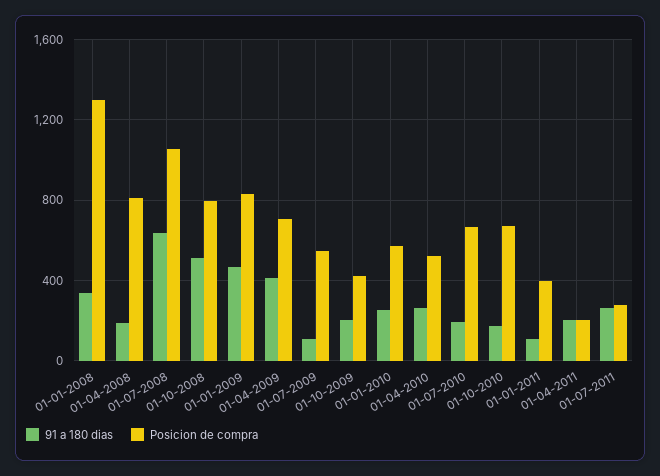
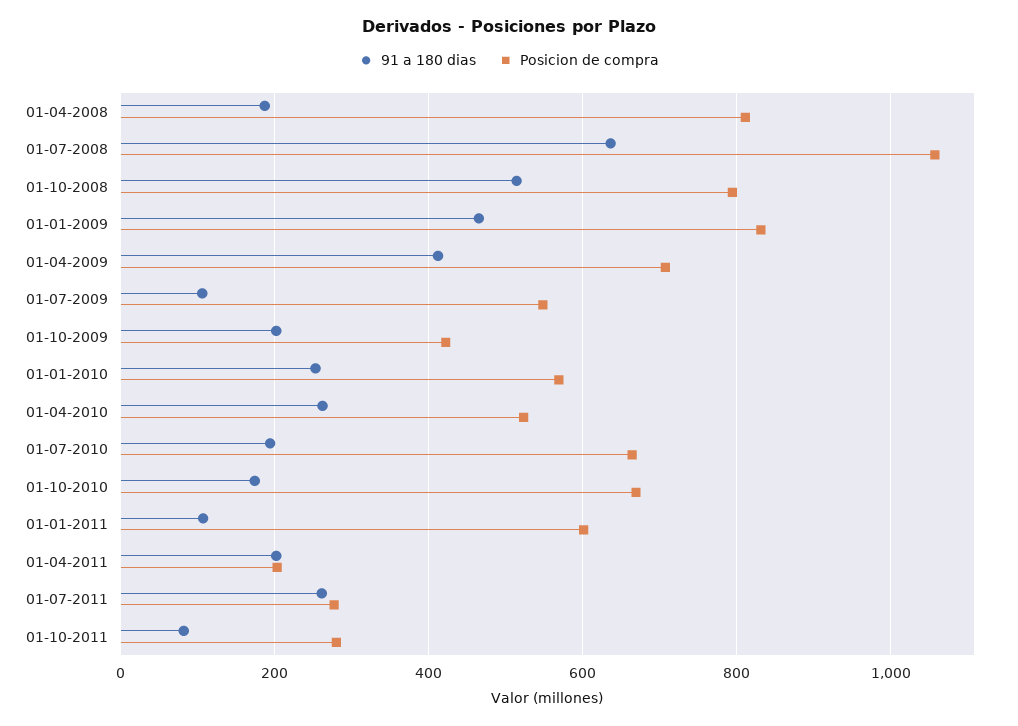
91 a 180 dias, 01-01-2008: 350 -> none
Posicion de compra, 01-01-2008: 1300 -> none
Posicion de compra, 01-01-2011: 400 -> 600
91 a 180 dias, 01-10-2011: none -> 80
Posicion de compra, 01-10-2011: none -> 280

